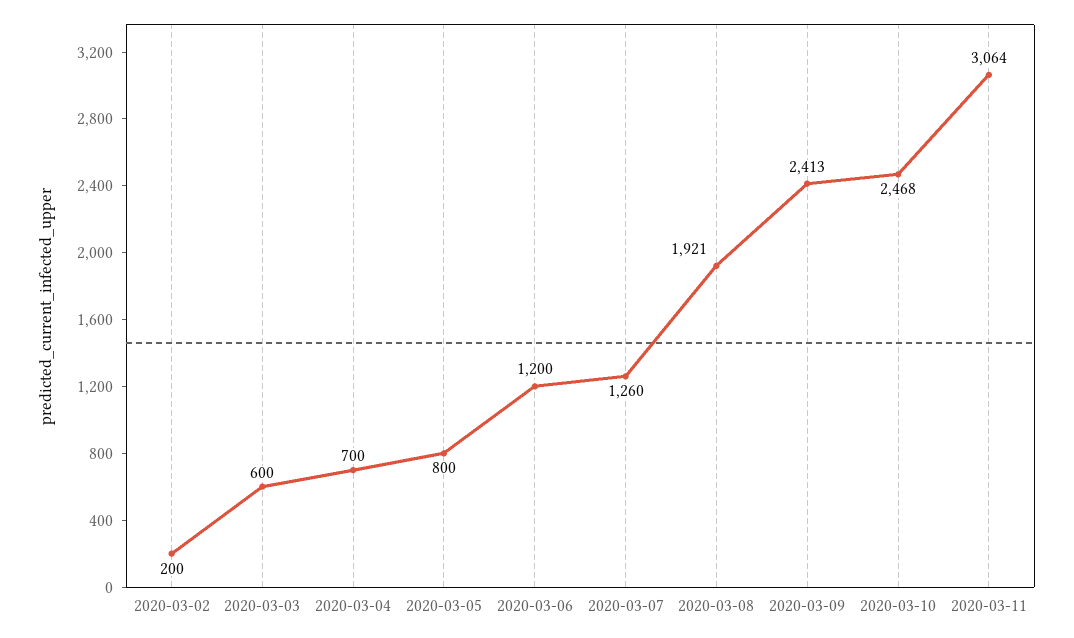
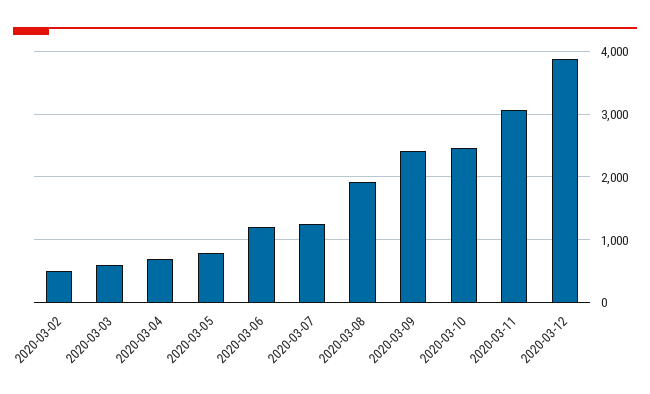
2020-03-02: 200 -> 500
2020-03-12: none -> 3900

